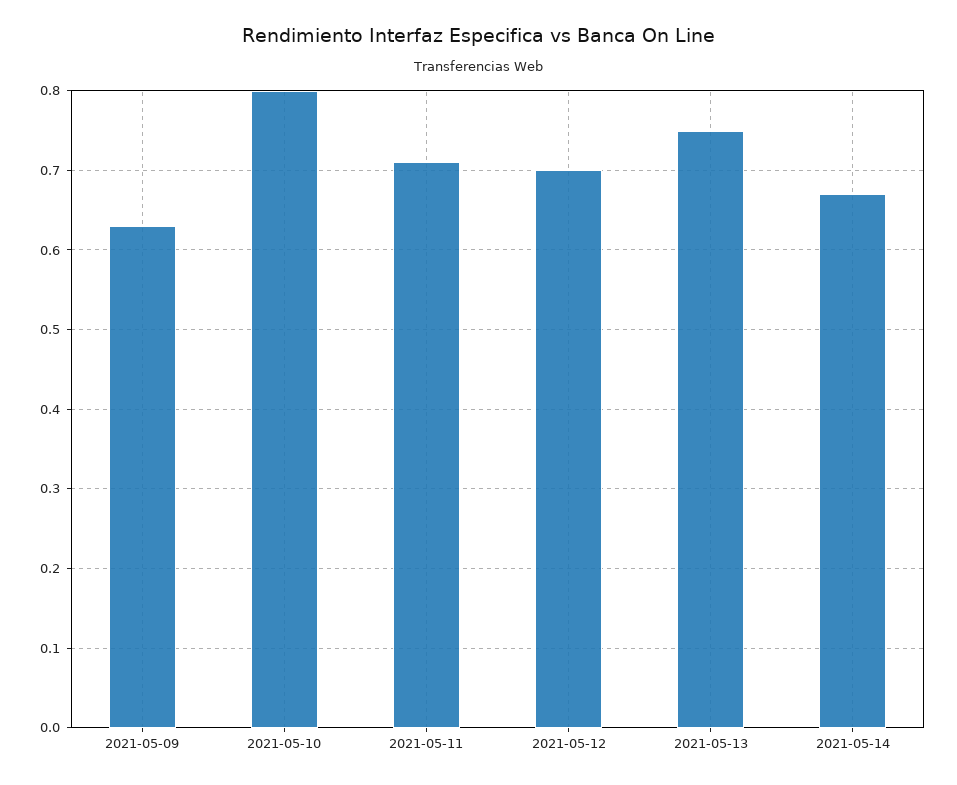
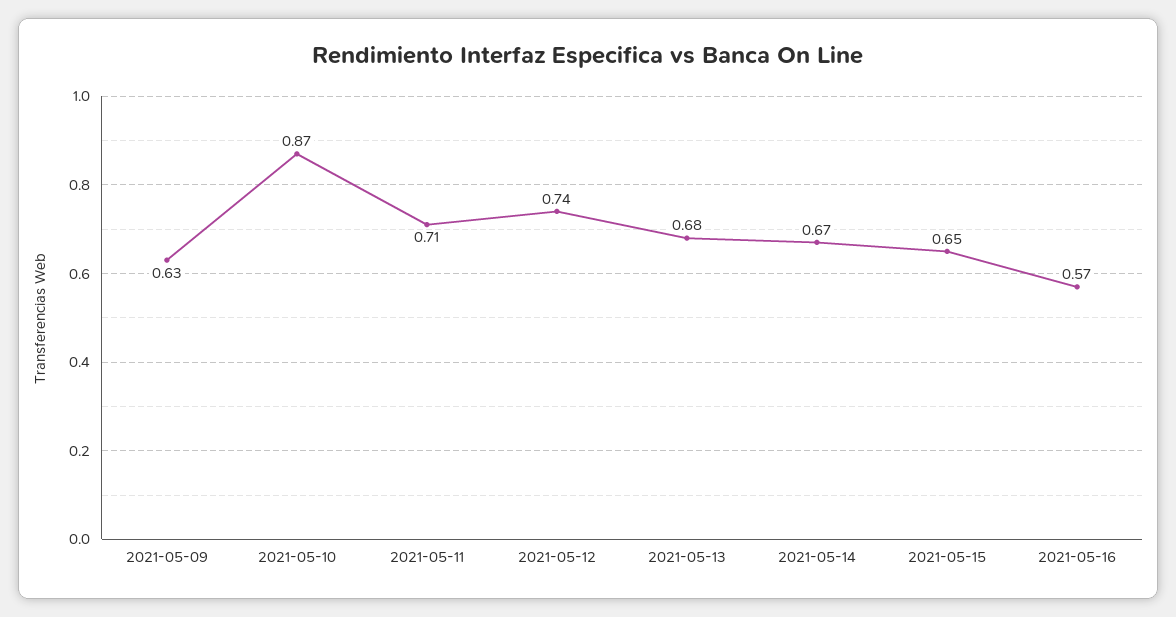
2021-05-10: 0.8 -> 0.87
2021-05-12: 0.7 -> 0.74
2021-05-13: 0.75 -> 0.68
2021-05-15: none -> 0.65
2021-05-16: none -> 0.57

